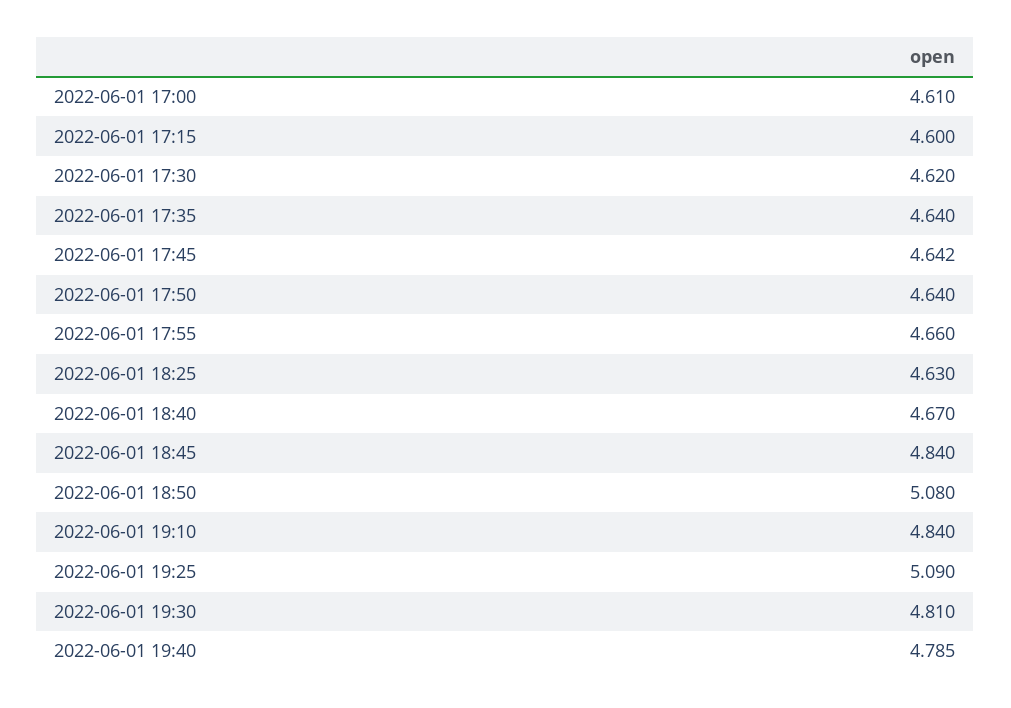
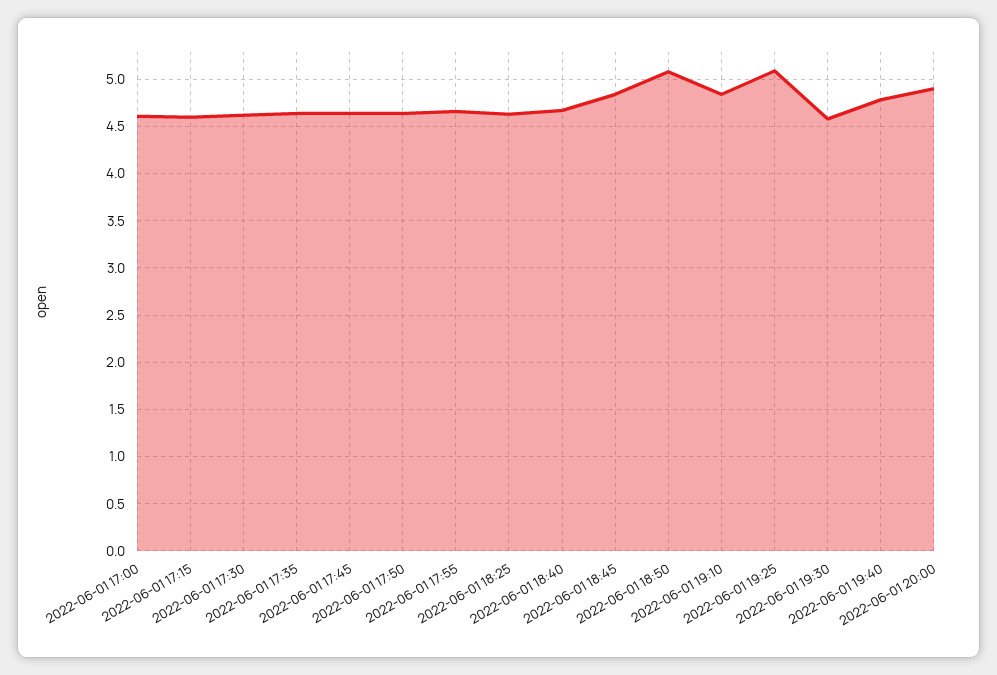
2022-06-01 19:30: 4.81 -> 4.6
2022-06-01 20:00: none -> 4.9

